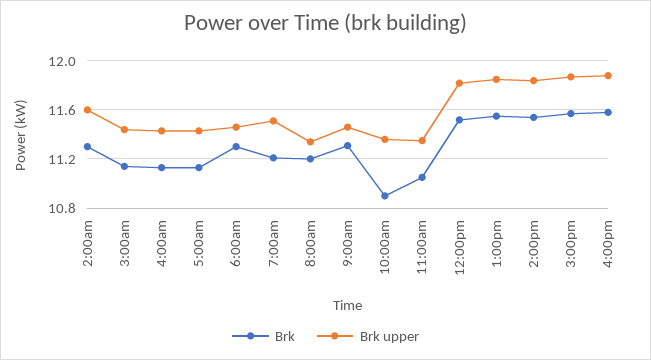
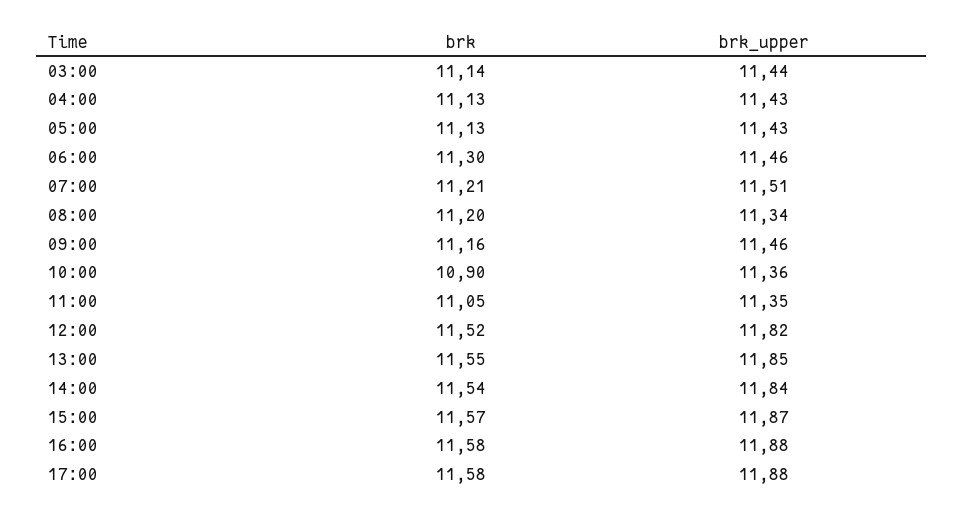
Brk, 2:00am: 11.3 -> none
Brk upper, 2:00am: 11.6 -> none
Brk, 9:00am: 11.3 -> 11.16
Brk, 17:00: none -> 11.58
Brk upper, 17:00: none -> 11.88

